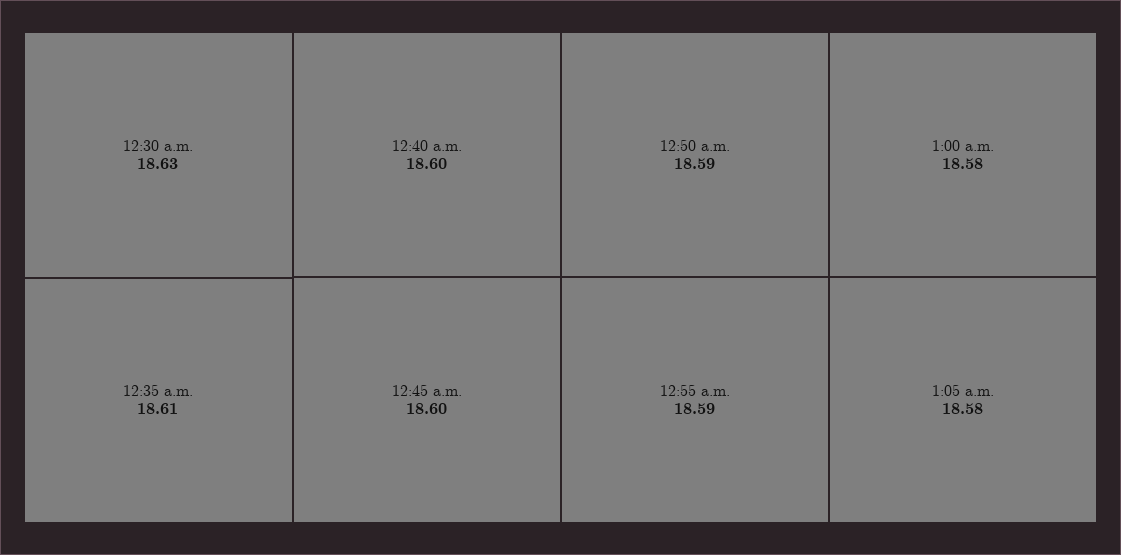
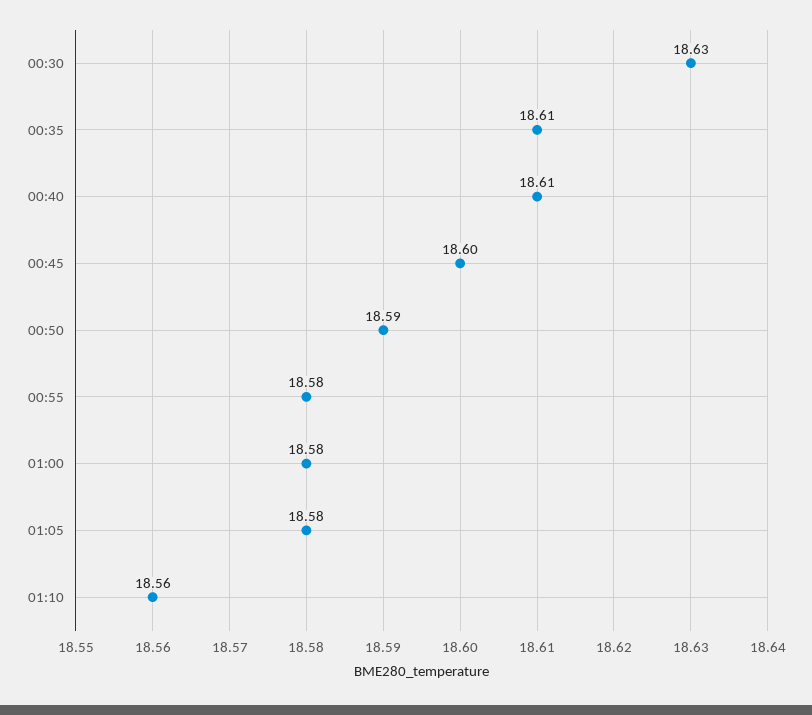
12:40 a.m.: 18.6 -> 18.61
12:55 a.m.: 18.59 -> 18.58
01:10: none -> 18.56

